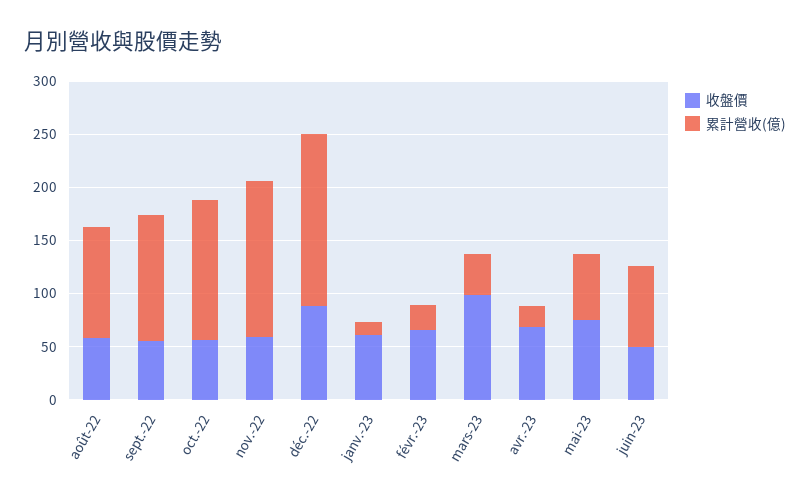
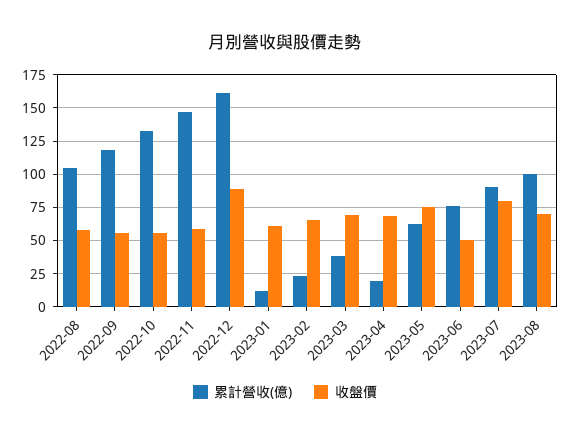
收盤價, mars-23: 100 -> 70
累計營收(億), 2023-07: none -> 90
收盤價, 2023-07: none -> 80
累計營收(億), 2023-08: none -> 100
收盤價, 2023-08: none -> 70

